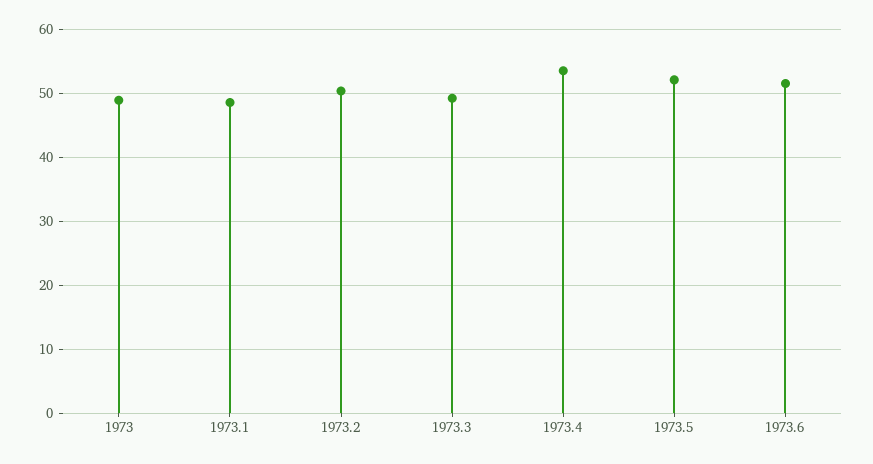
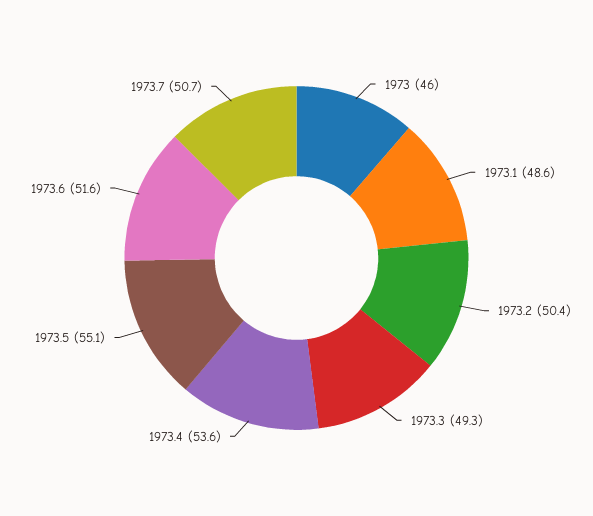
1973: 49 -> 46
1973.5: 52 -> 55.1
1973.7: none -> 50.7

